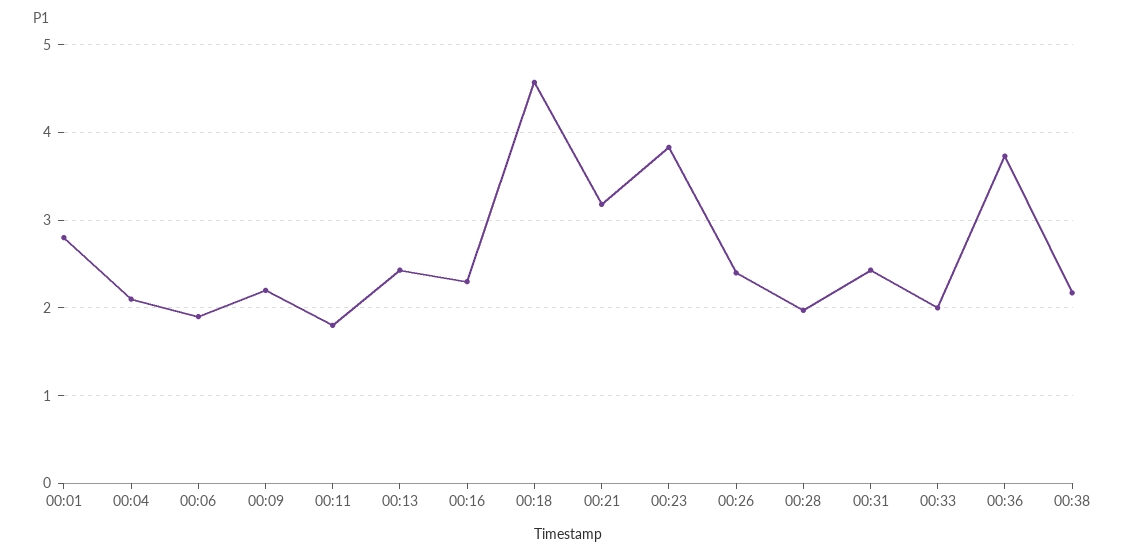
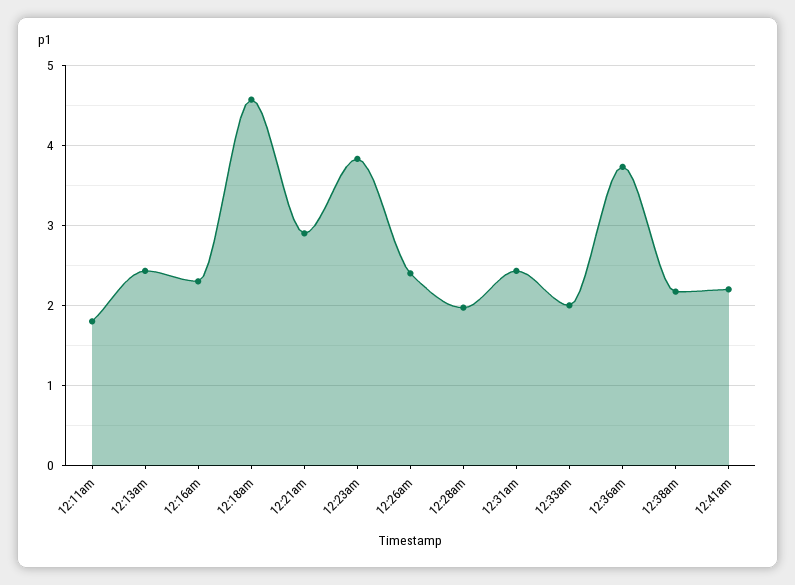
00:01: 2.8 -> none
00:04: 2.1 -> none
00:06: 1.9 -> none
00:09: 2.2 -> none
00:21: 3.2 -> 2.9
12:41am: none -> 2.2

